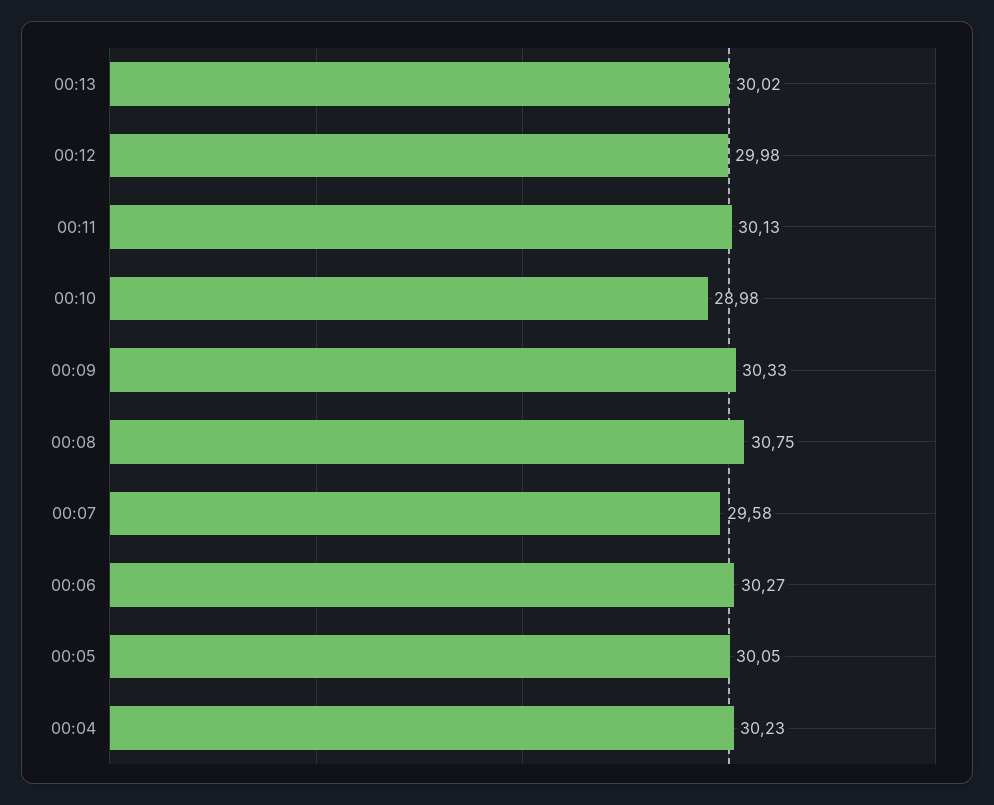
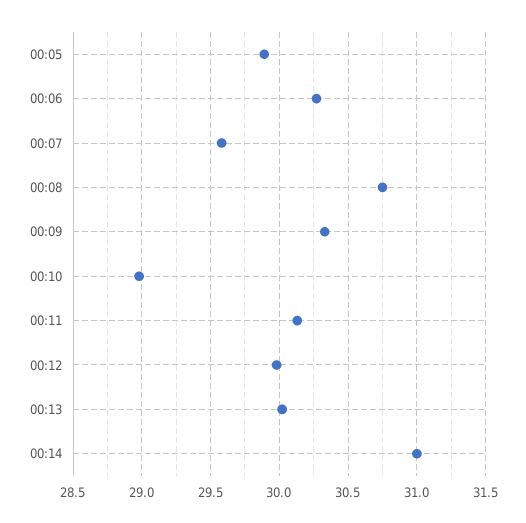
00:05: 30.05 -> 29.9
00:04: 30.23 -> none
00:14: none -> 31

